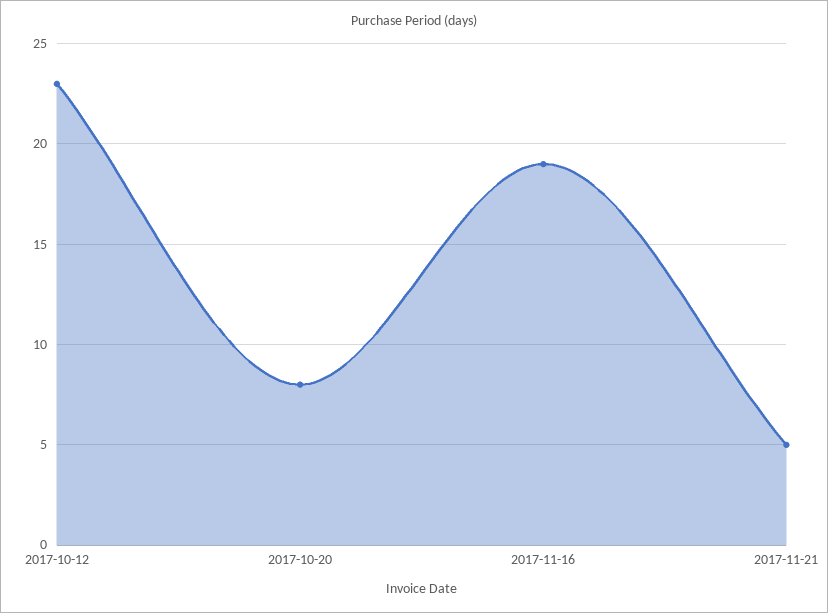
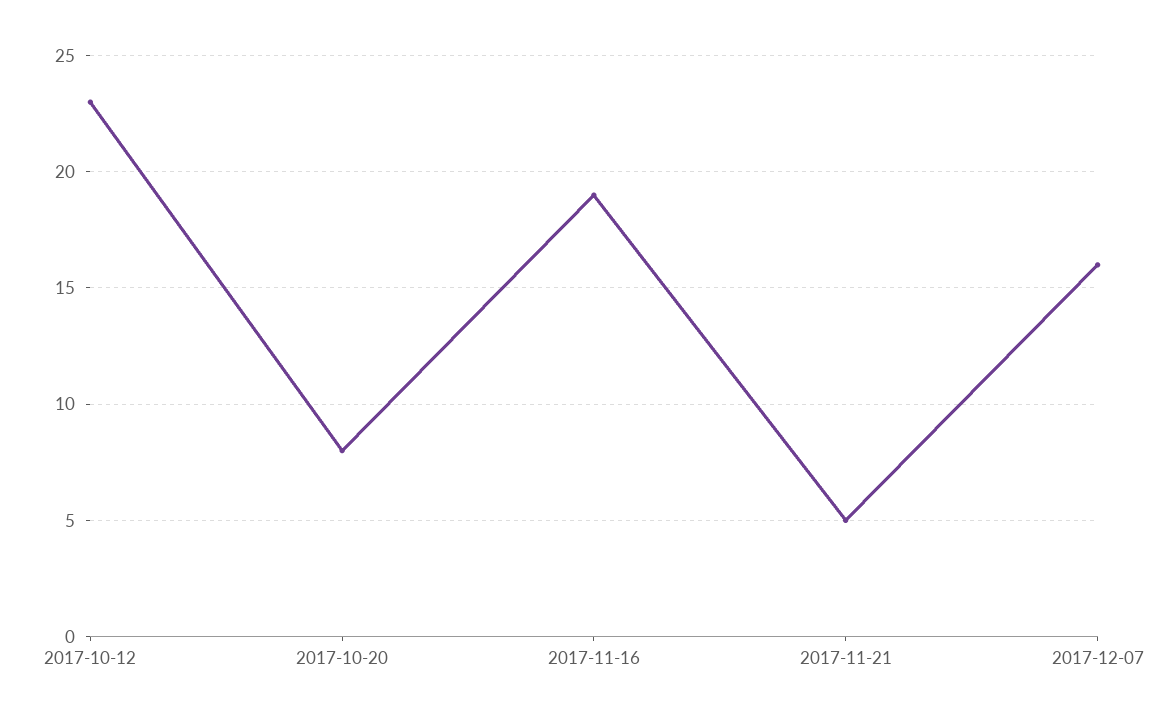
2017-12-07: none -> 16

